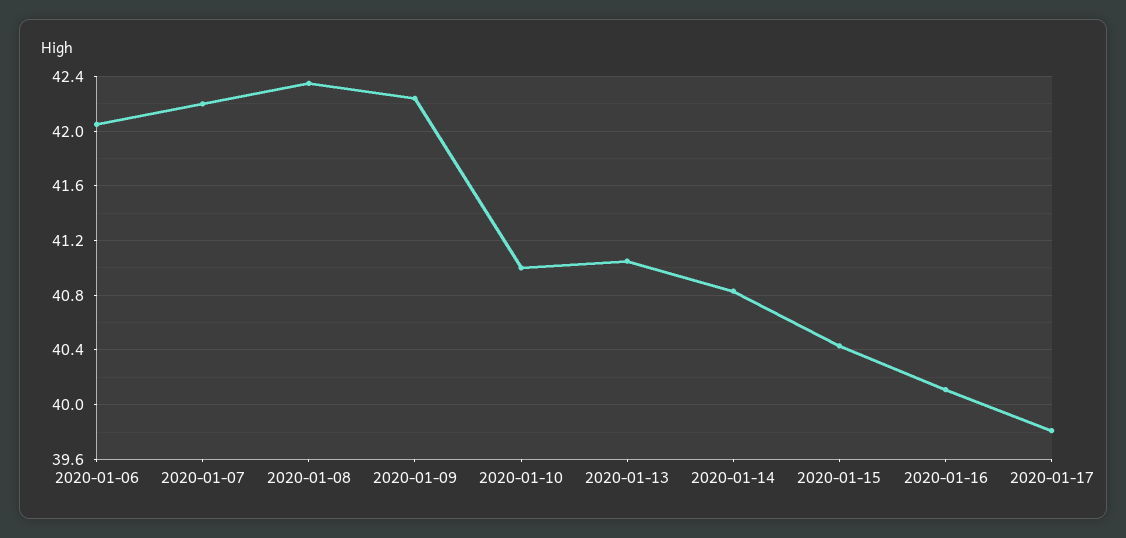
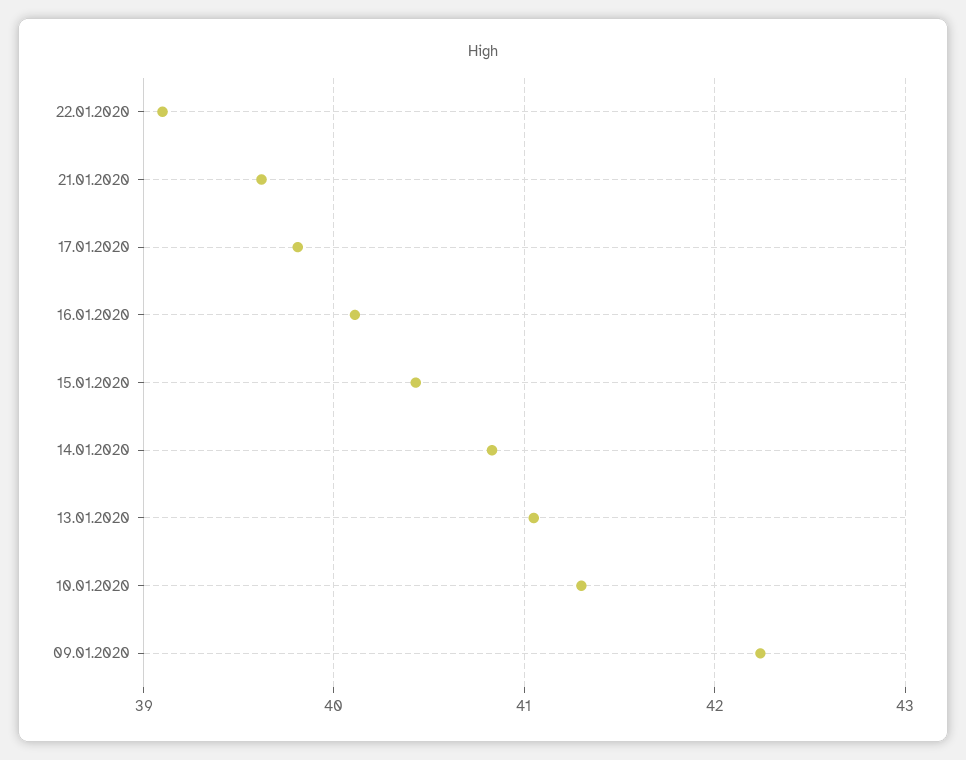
2020-01-06: 42.05 -> none
2020-01-07: 42.2 -> none
2020-01-08: 42.35 -> none
2020-01-10: 41 -> 41.3
22.01.2020: none -> 39.1
21.01.2020: none -> 39.6

